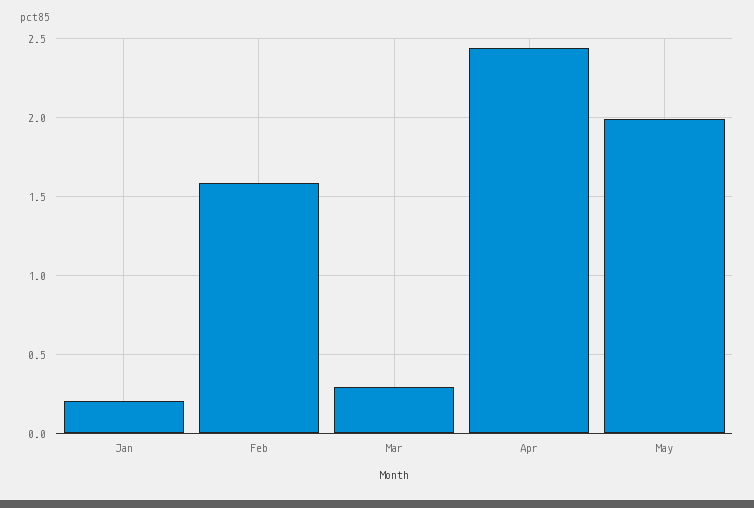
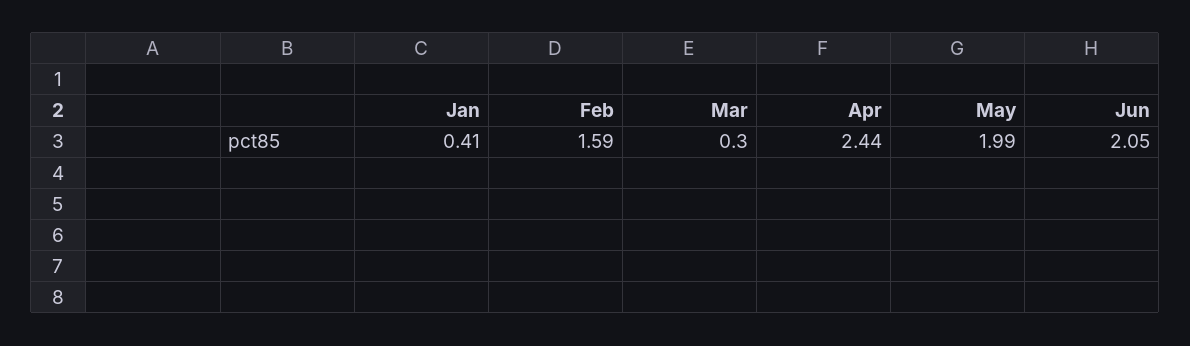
Jan: 0.2 -> 0.41
Jun: none -> 2.05

